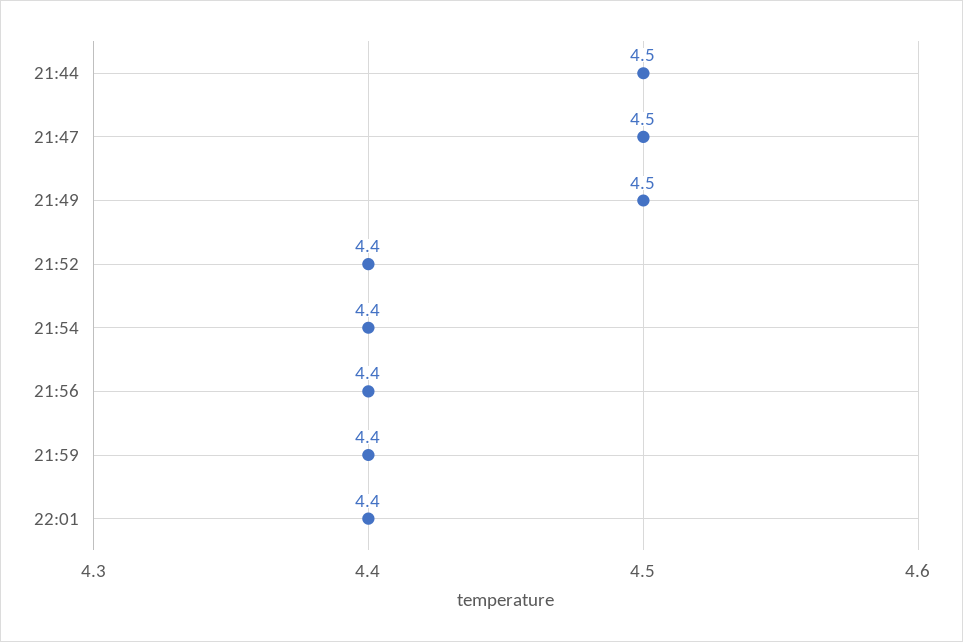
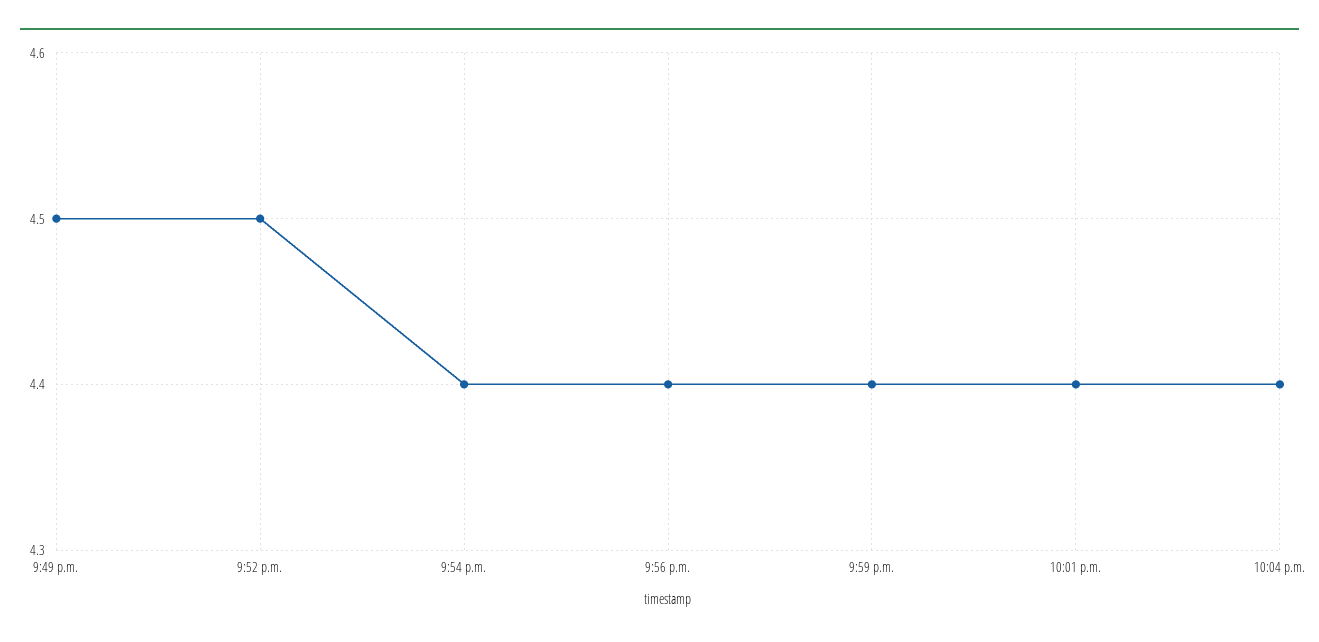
21:44: 4.5 -> none
21:47: 4.5 -> none
21:52: 4.4 -> 4.5
10:04 p.m.: none -> 4.4

